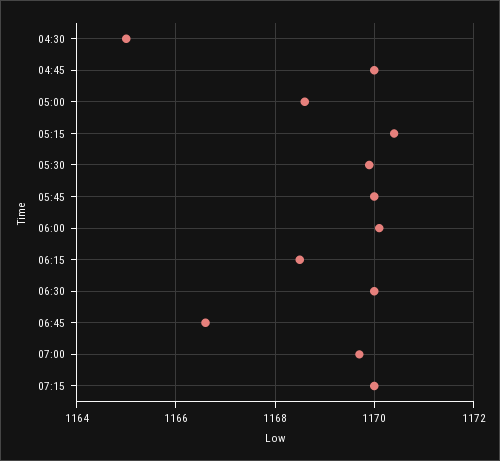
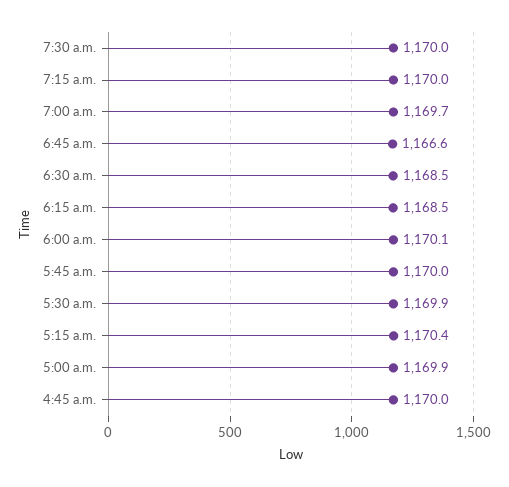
04:30: 1165 -> none
05:00: 1168.5 -> 1169.9
06:30: 1170 -> 1168.5
7:30 a.m.: none -> 1170

